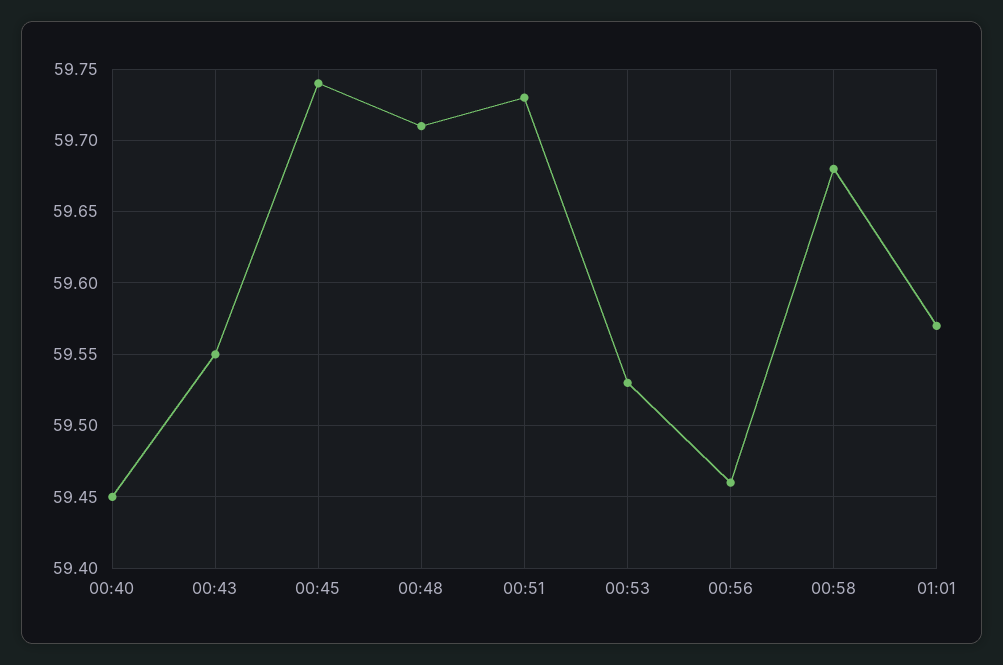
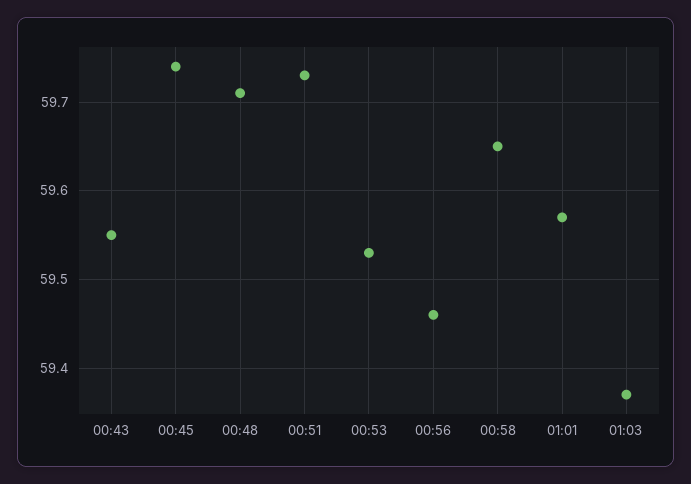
00:40: 59.45 -> none
00:58: 59.68 -> 59.65
01:03: none -> 59.37

